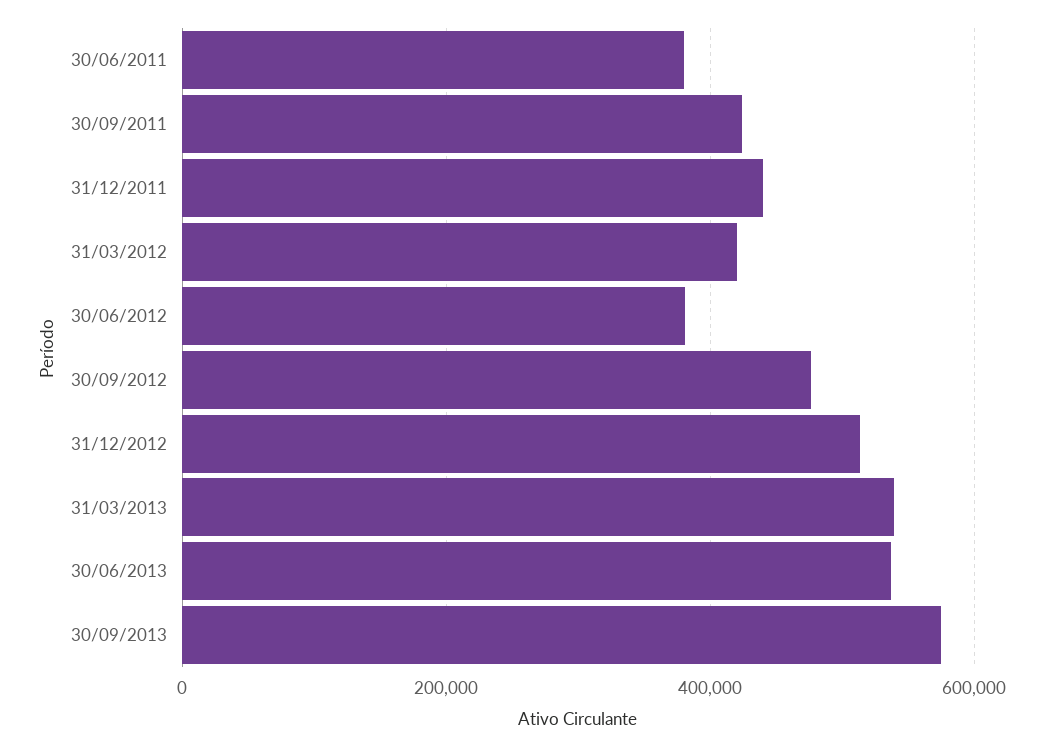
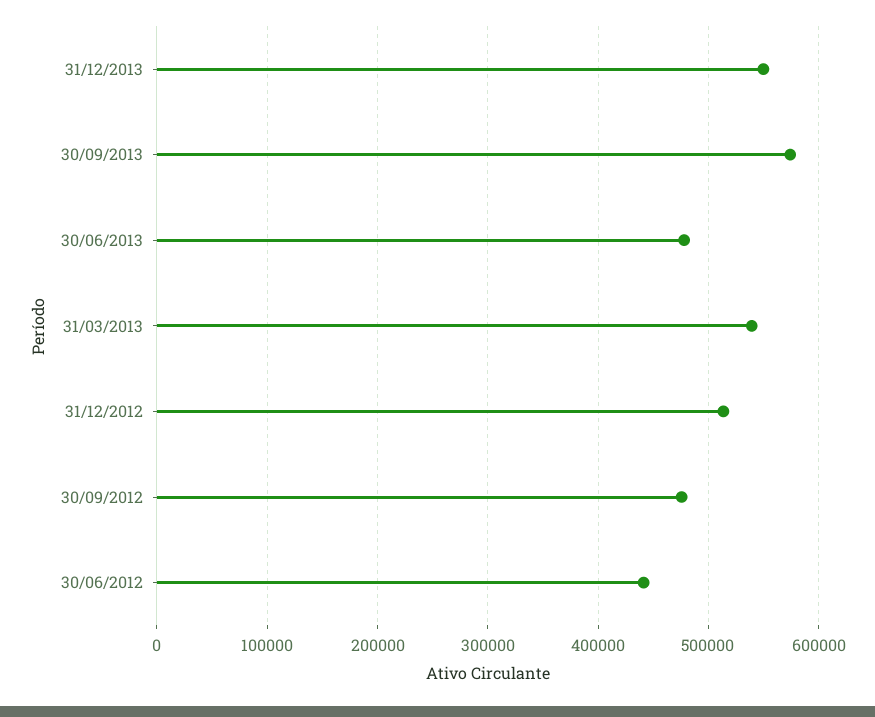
30/06/2011: 380000 -> none
30/09/2011: 420000 -> none
31/12/2011: 440000 -> none
31/03/2012: 420000 -> none
30/06/2012: 380000 -> 440000
30/06/2013: 540000 -> 480000
31/12/2013: none -> 550000

